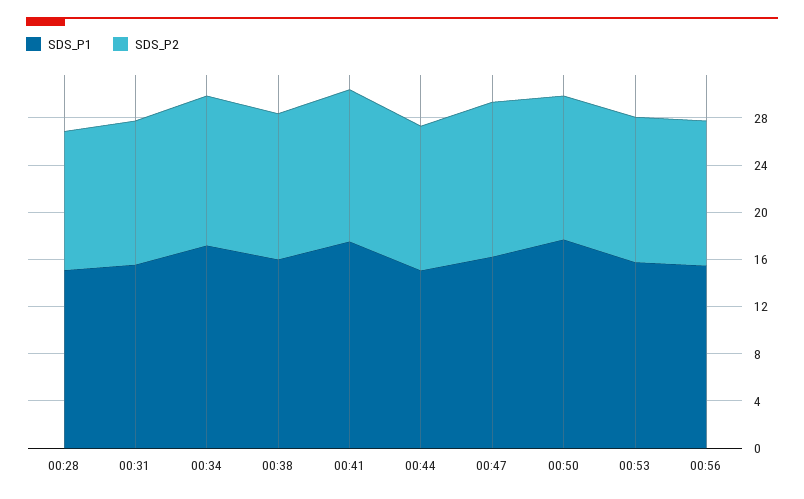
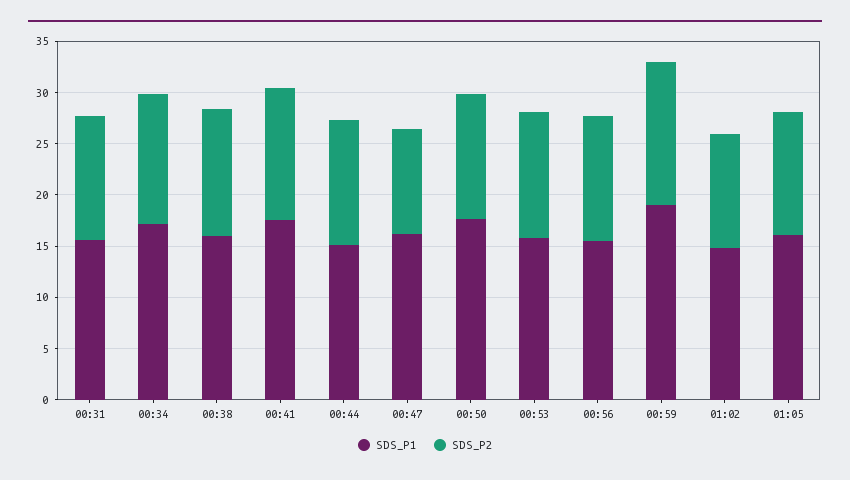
SDS_P1, 00:28: 15 -> none
SDS_P2, 00:28: 12 -> none
SDS_P2, 00:47: 13 -> 10
SDS_P1, 00:59: none -> 19
SDS_P2, 00:59: none -> 14
SDS_P1, 01:02: none -> 15
SDS_P2, 01:02: none -> 11
SDS_P1, 01:05: none -> 16
SDS_P2, 01:05: none -> 12

